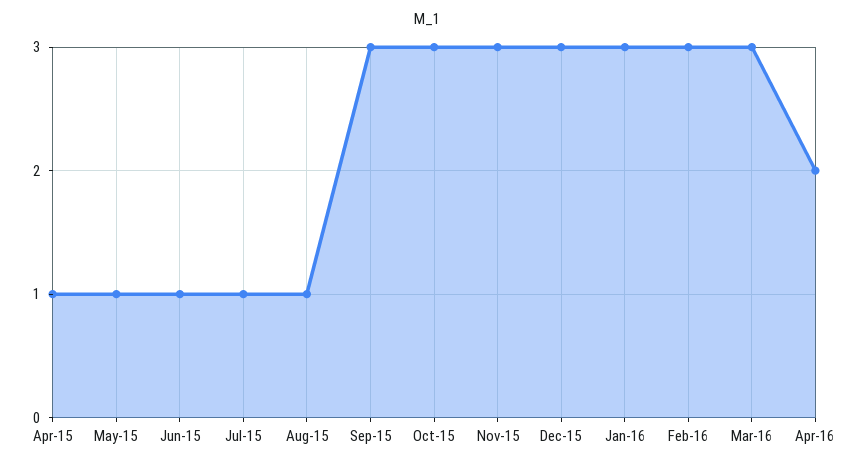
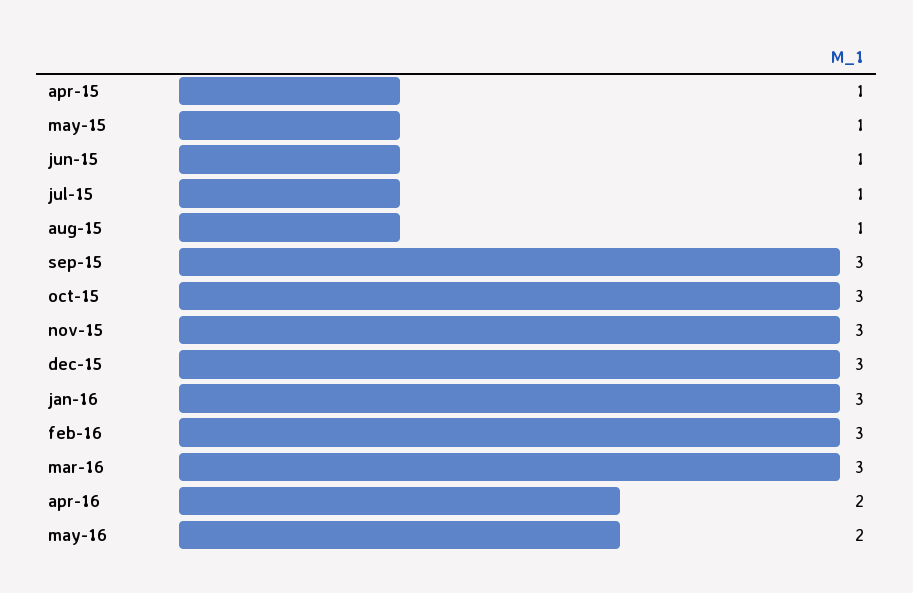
may-16: none -> 2

